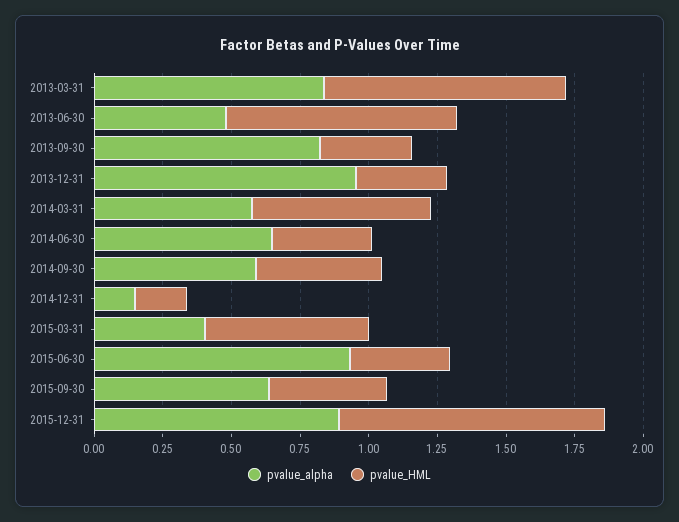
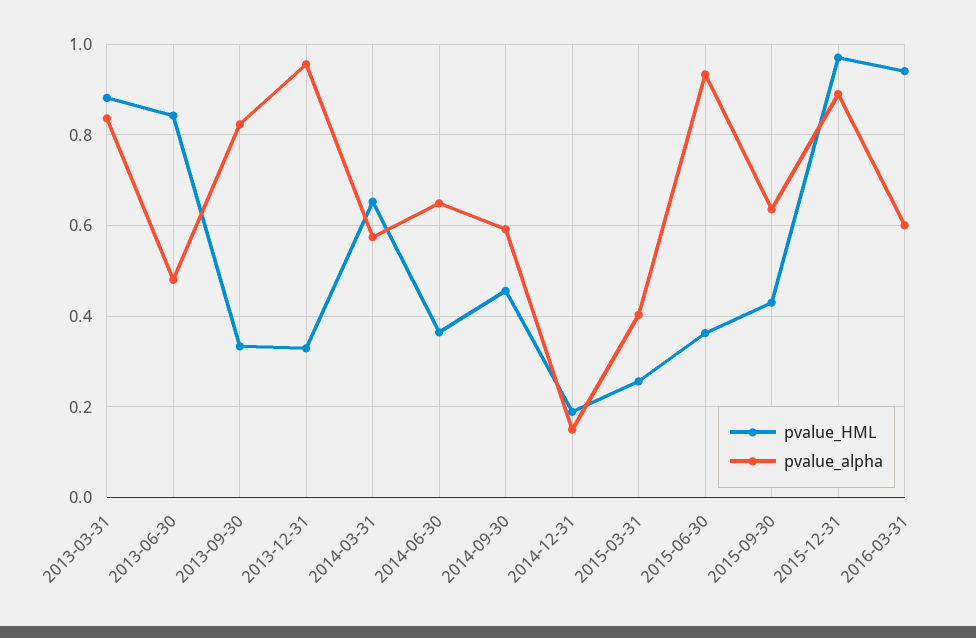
pvalue_HML, 2015-03-31: 0.6 -> 0.26
pvalue_HML, 2016-03-31: none -> 0.94
pvalue_alpha, 2016-03-31: none -> 0.6

